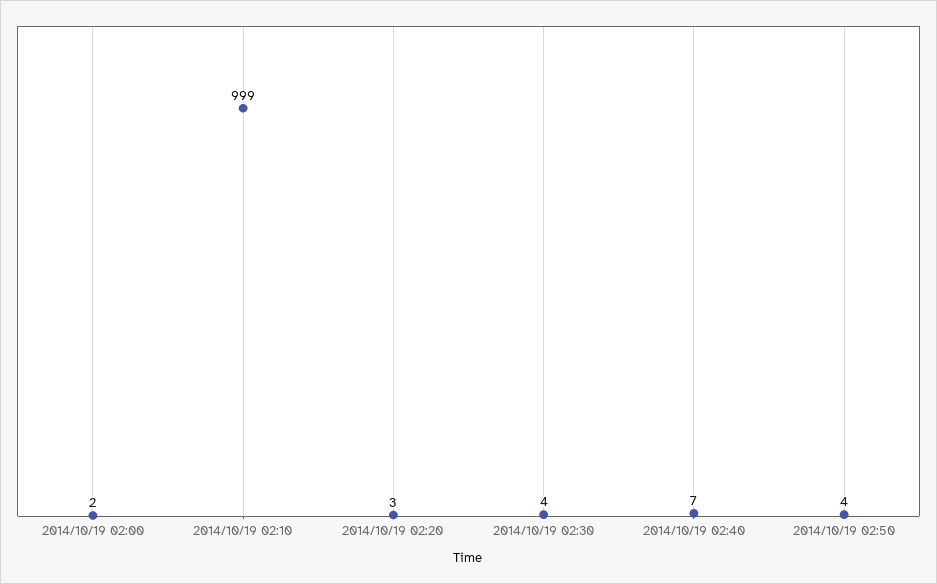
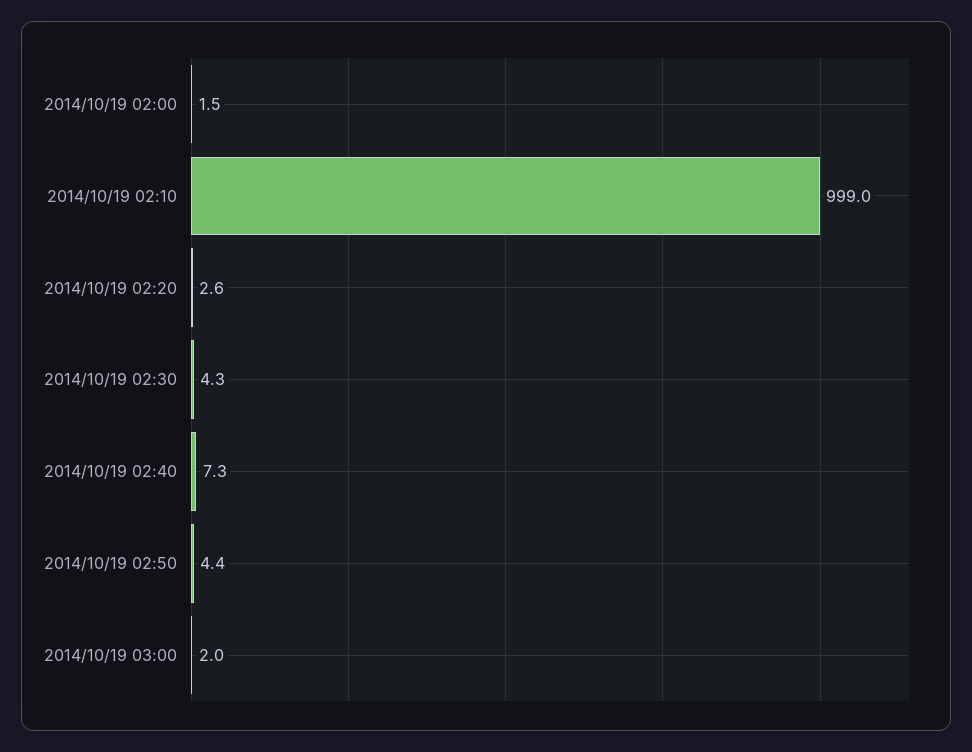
2014/10/19 03:00: none -> 2

